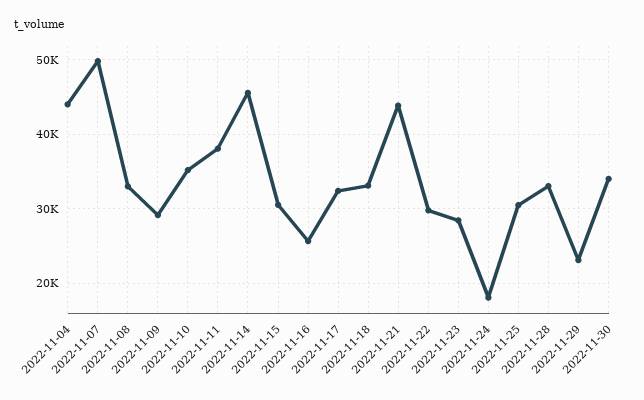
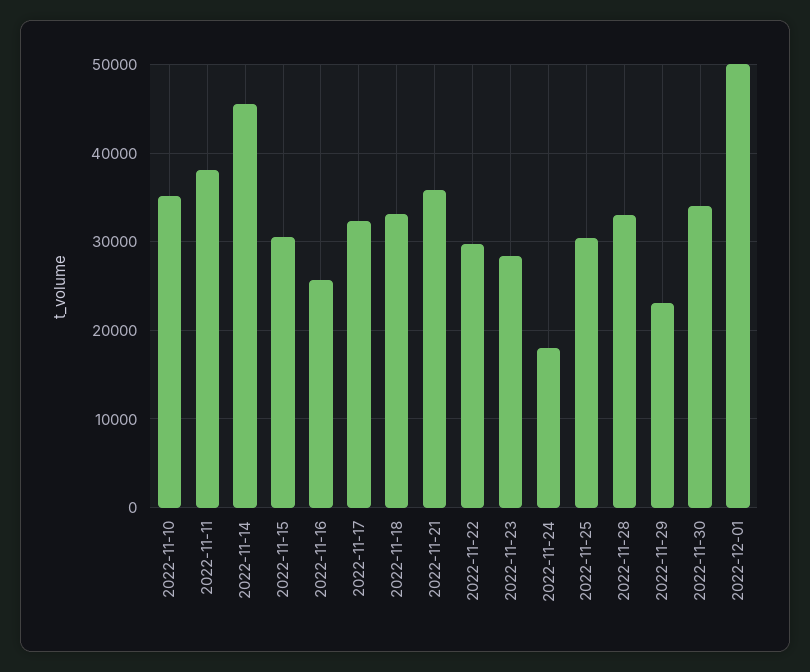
2022-11-04: 44000 -> none
2022-11-07: 50000 -> none
2022-11-08: 33000 -> none
2022-11-09: 29000 -> none
2022-11-21: 44000 -> 36000
2022-12-01: none -> 50000

